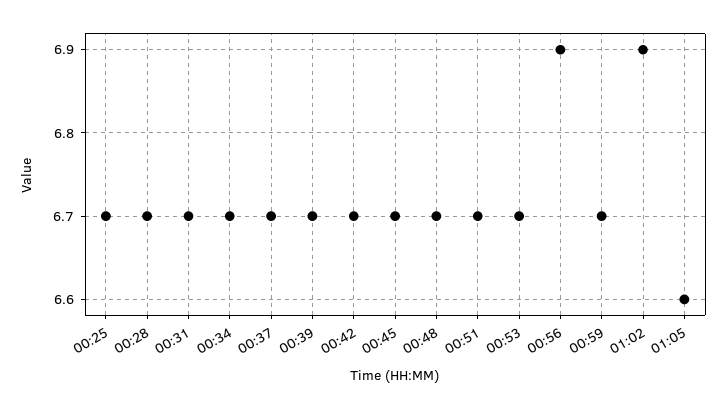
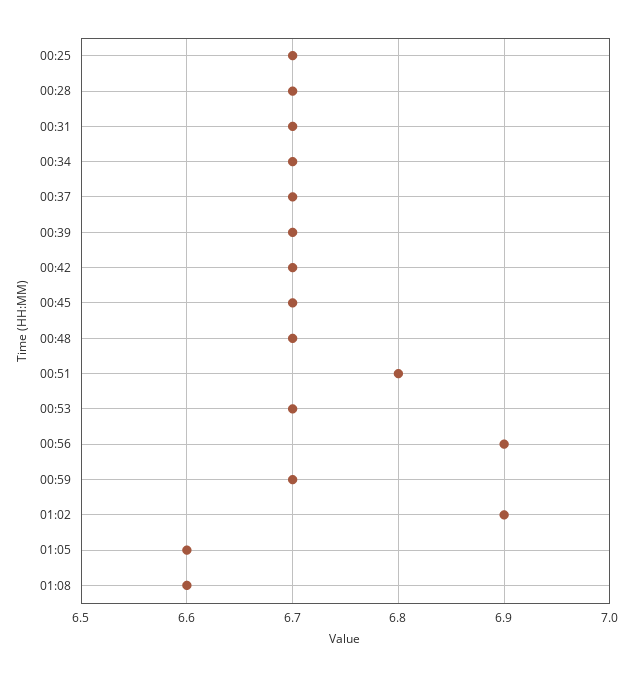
00:51: 6.7 -> 6.8
01:08: none -> 6.6

